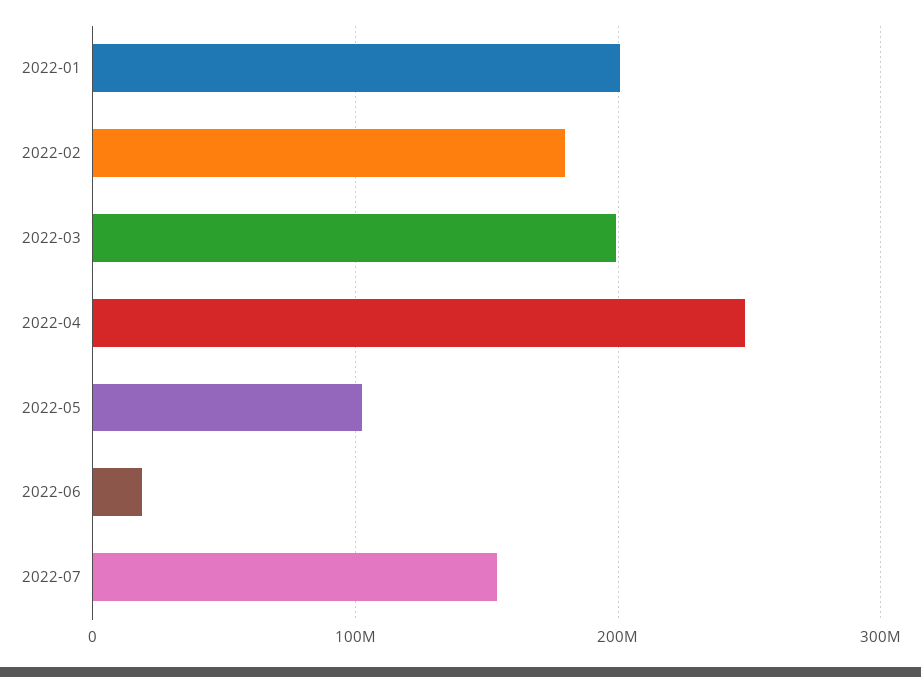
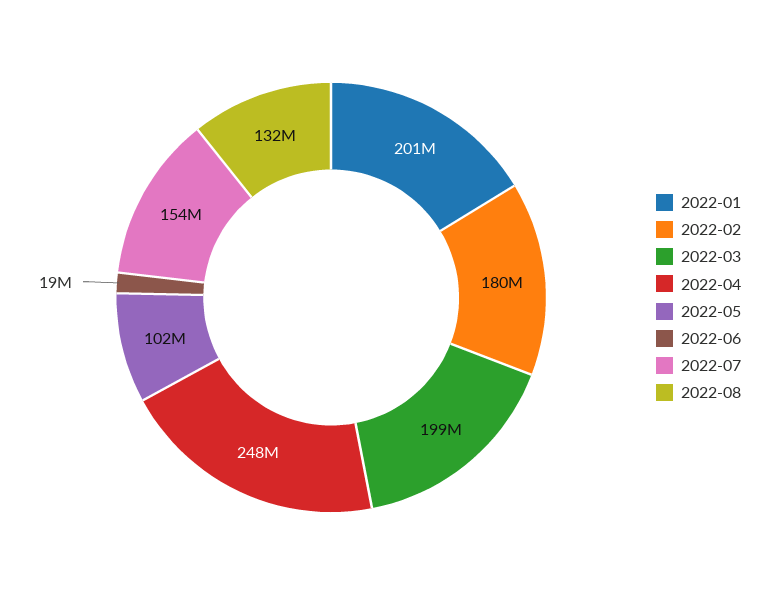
2022-08: none -> 132000000

